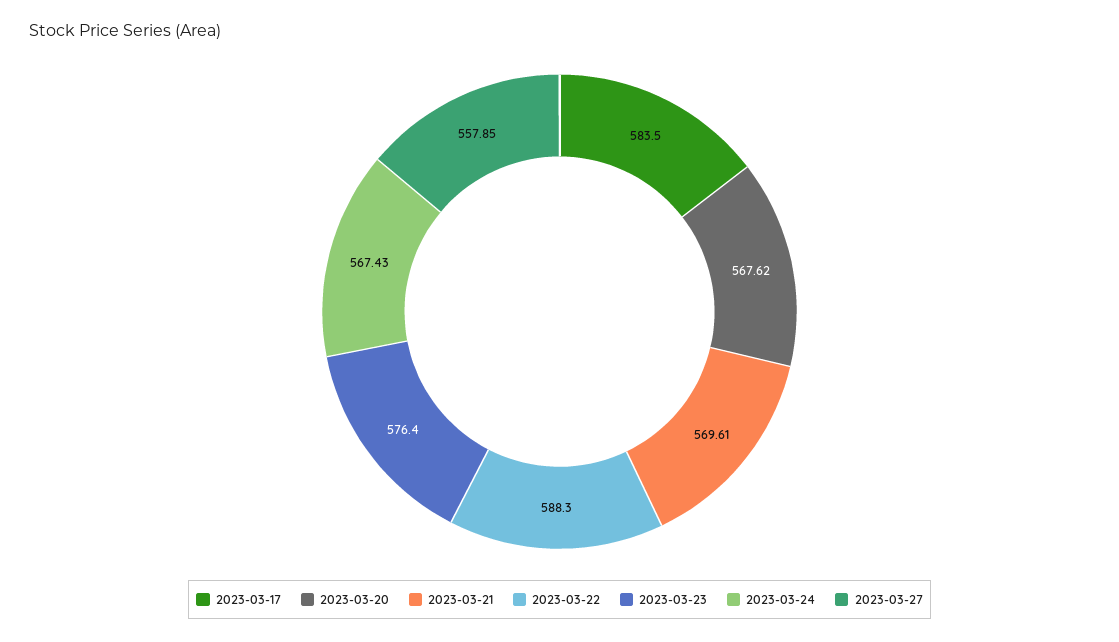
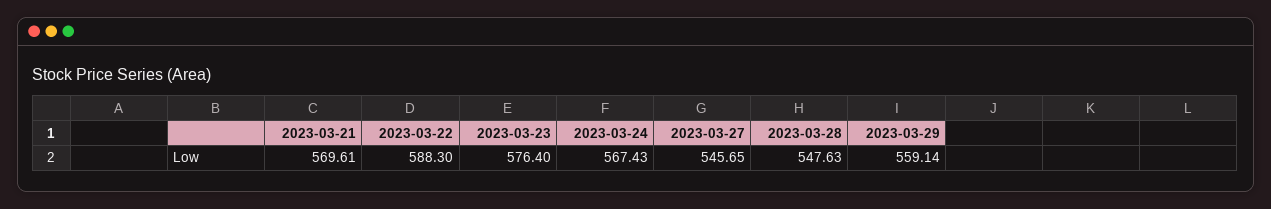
2023-03-17: 583.5 -> none
2023-03-20: 567.62 -> none
2023-03-27: 557.85 -> 545.65
2023-03-28: none -> 547.63
2023-03-29: none -> 559.14

